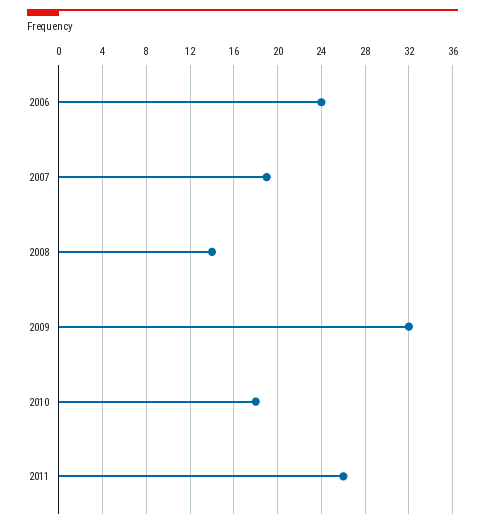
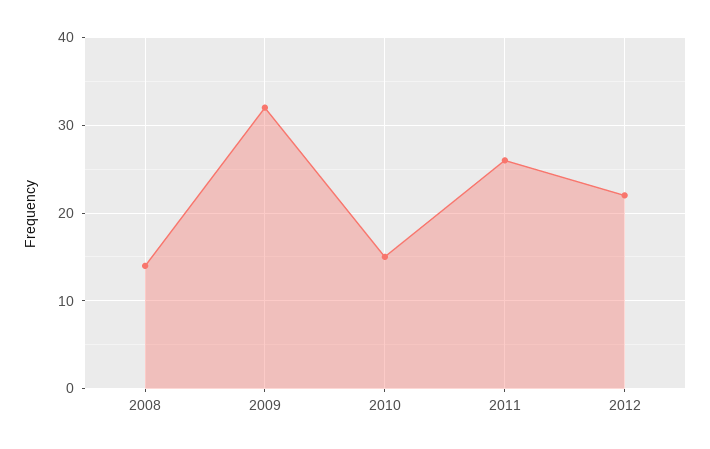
2006: 24 -> none
2007: 19 -> none
2010: 18 -> 15
2012: none -> 22

